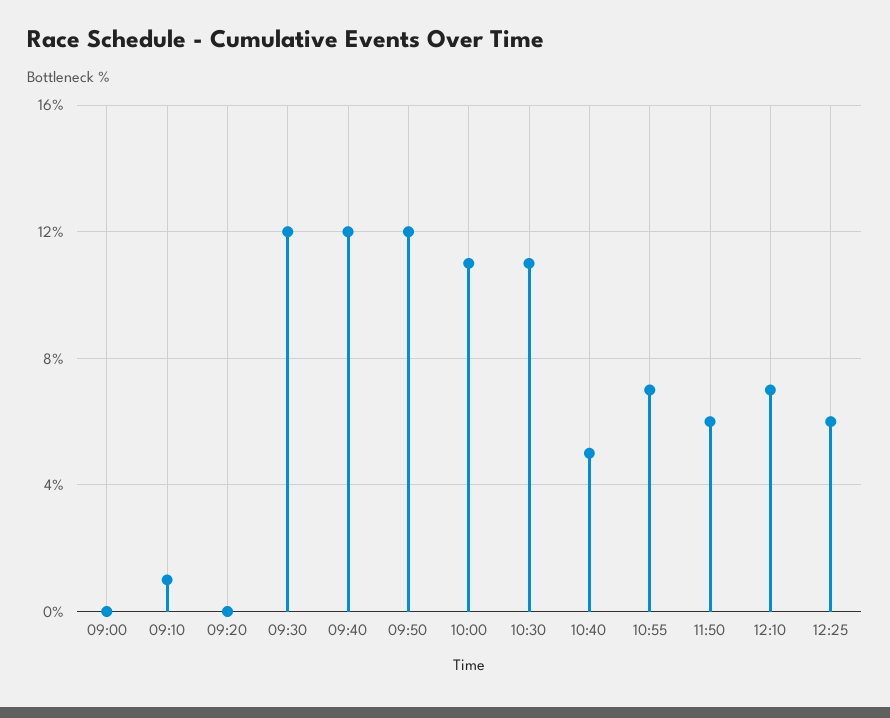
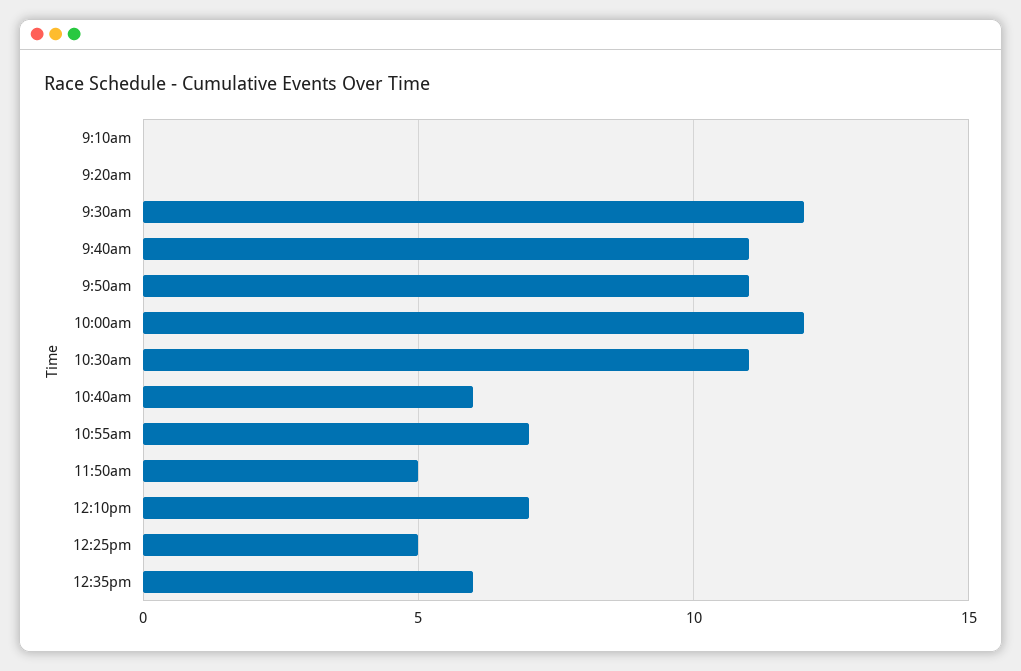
09:00: 0 -> none
09:10: 1 -> 0
09:40: 12 -> 11
09:50: 12 -> 11
10:00: 11 -> 12
10:40: 5 -> 6
11:50: 6 -> 5
12:25: 6 -> 5
12:35pm: none -> 6

